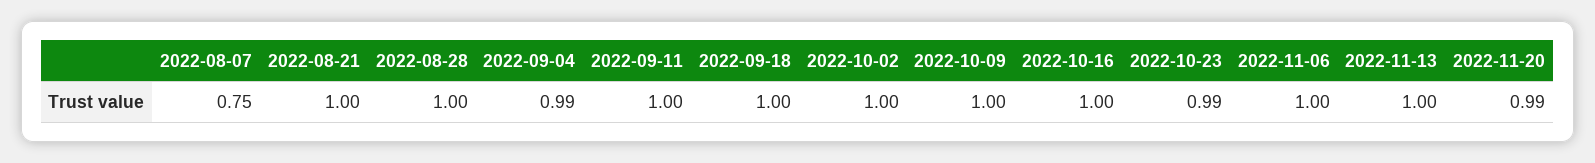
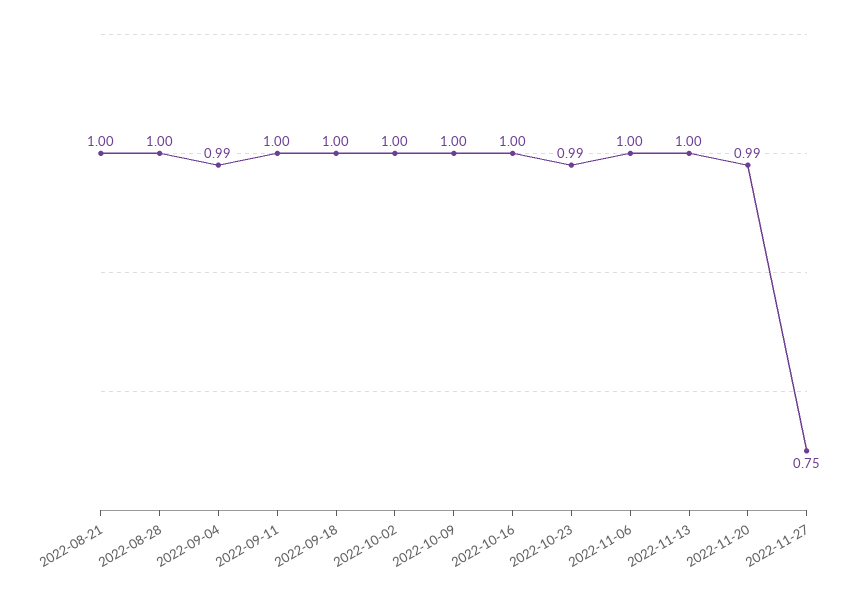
2022-08-07: 0.75 -> none
2022-11-27: none -> 0.75

